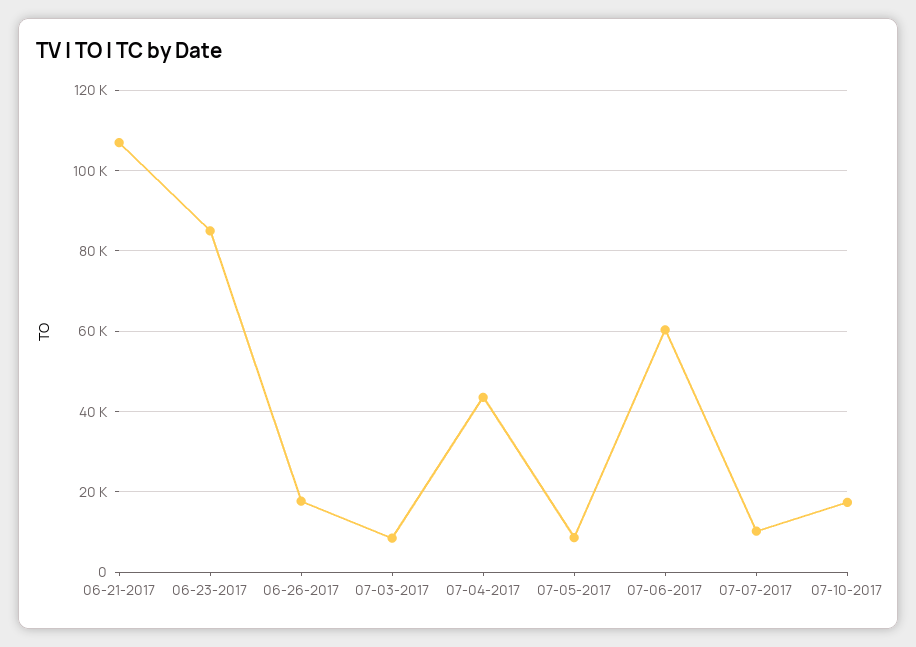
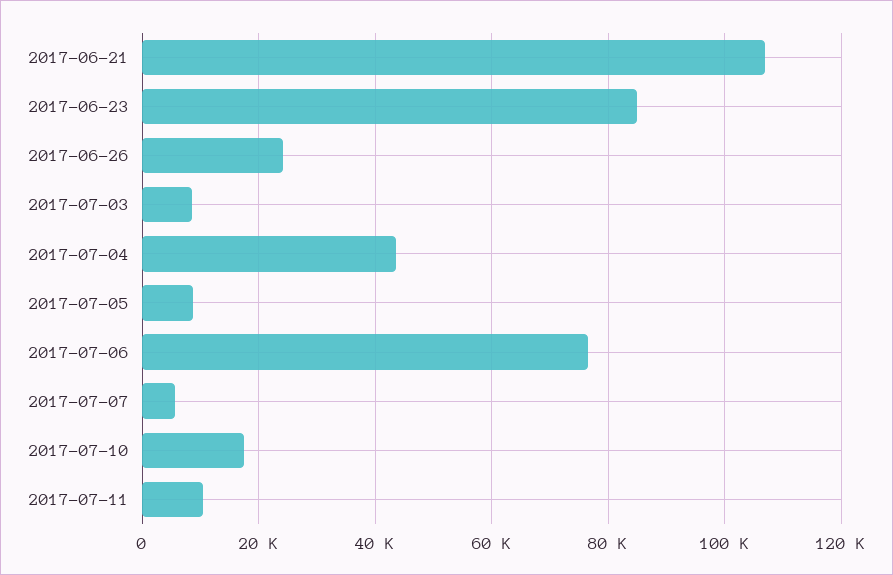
06-26-2017: 18000 -> 24000
07-06-2017: 60000 -> 76000
07-07-2017: 10000 -> 6000
2017-07-11: none -> 10000

